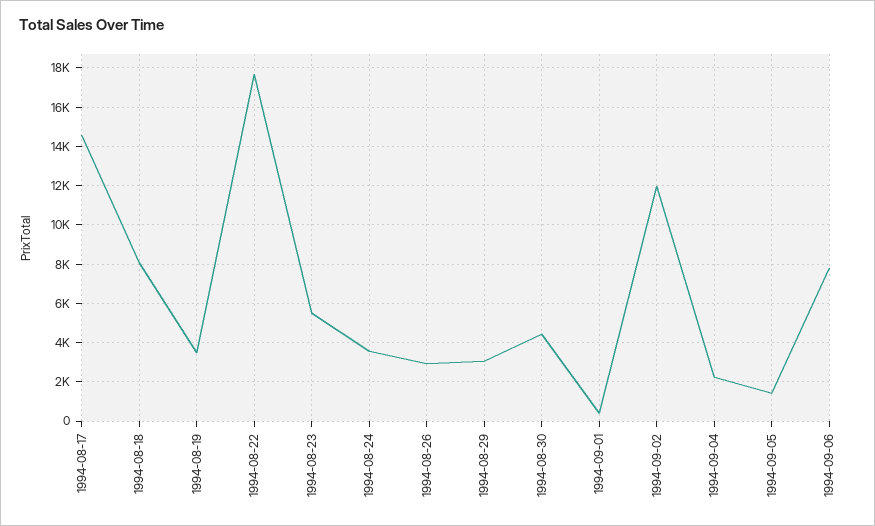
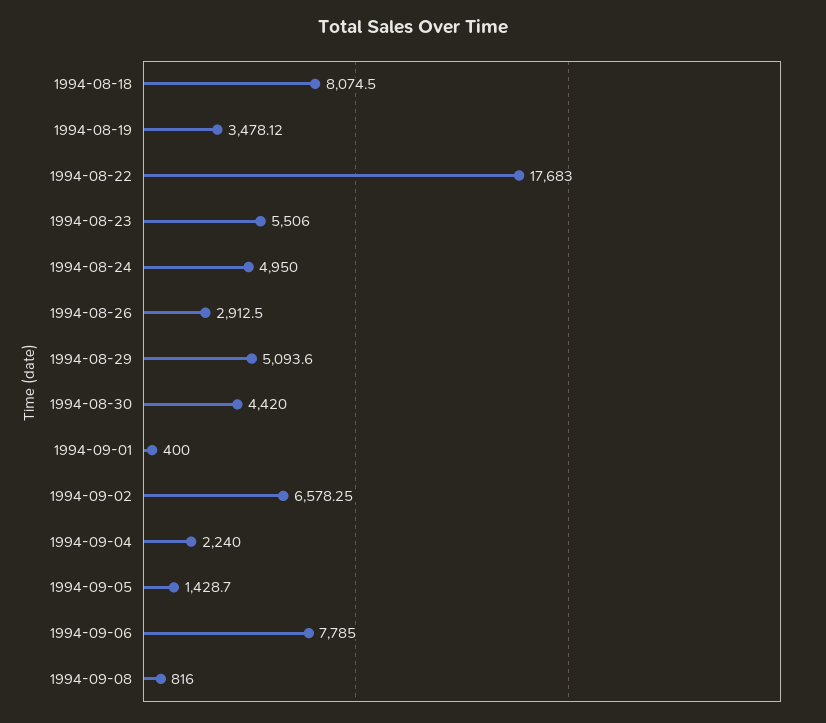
1994-08-17: 14500 -> none
1994-08-24: 3500 -> 4950
1994-08-29: 3000 -> 5093.6
1994-09-02: 12000 -> 6578.25
1994-09-08: none -> 816

